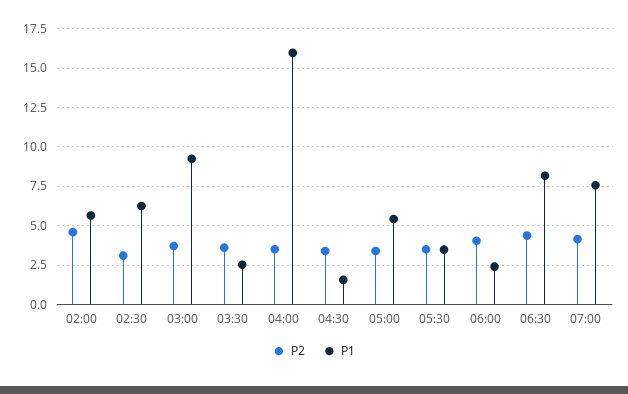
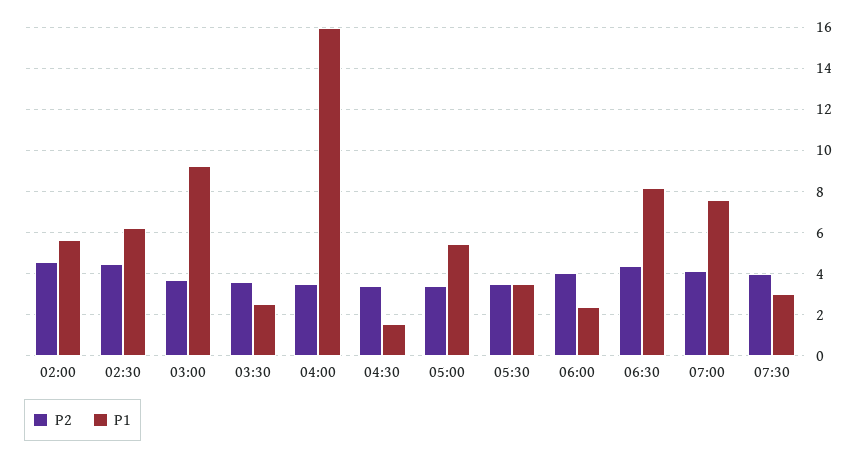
P2, 02:30: 3 -> 4.5
P2, 07:30: none -> 4
P1, 07:30: none -> 3

